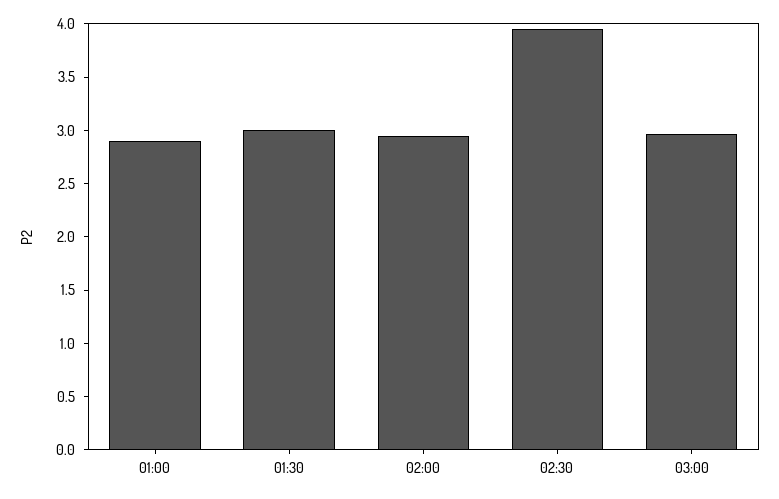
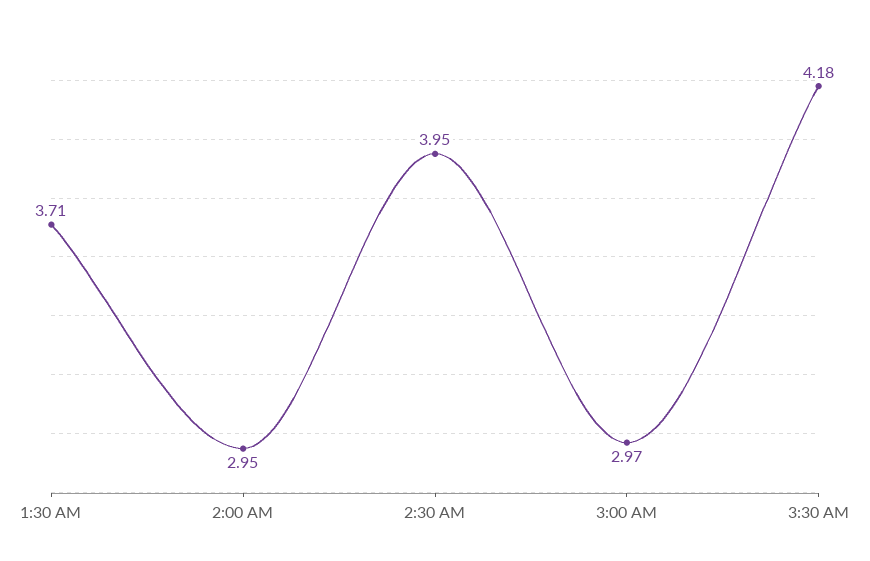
01:00: 2.9 -> none
01:30: 3 -> 3.71
3:30 AM: none -> 4.18

